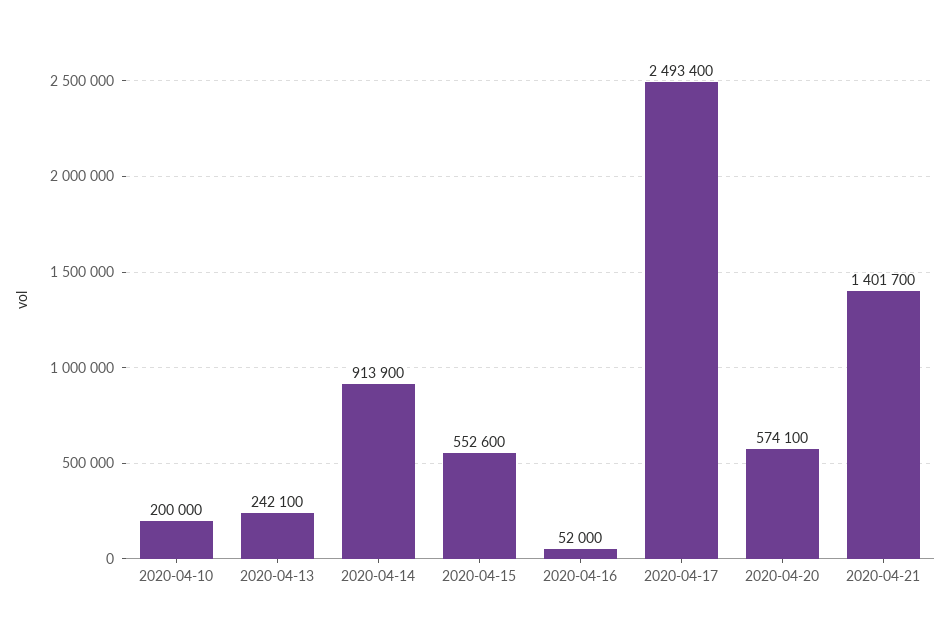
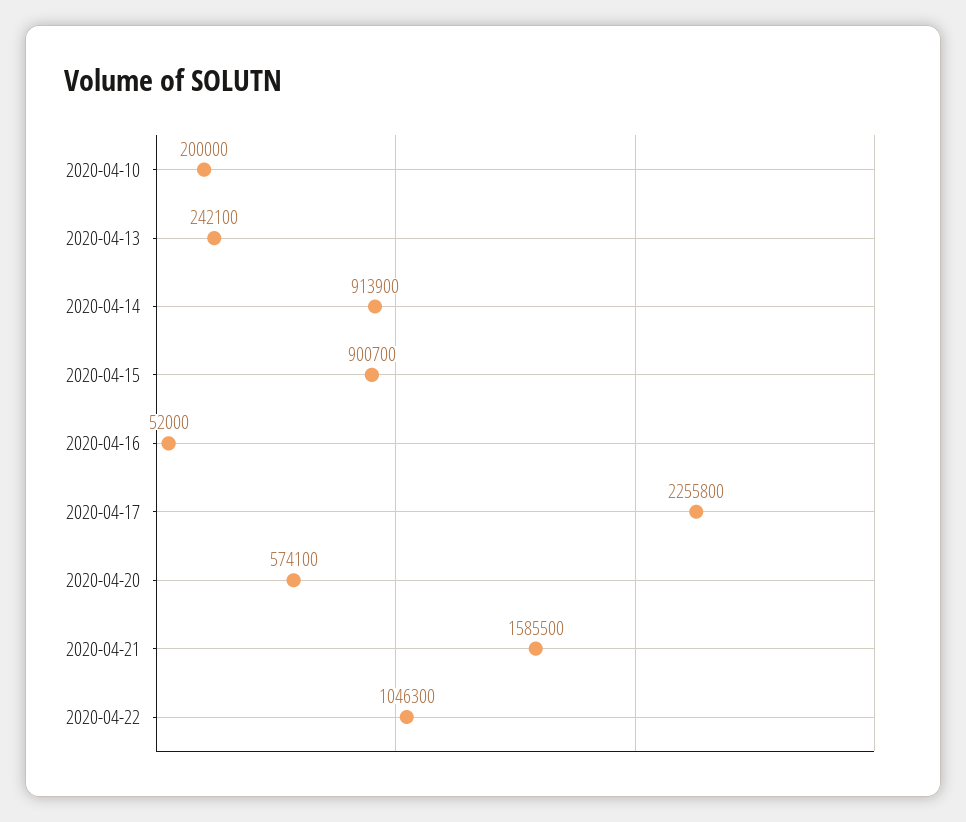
2020-04-15: 552600 -> 900700
2020-04-17: 2493400 -> 2255800
2020-04-21: 1401700 -> 1585500
2020-04-22: none -> 1046300

